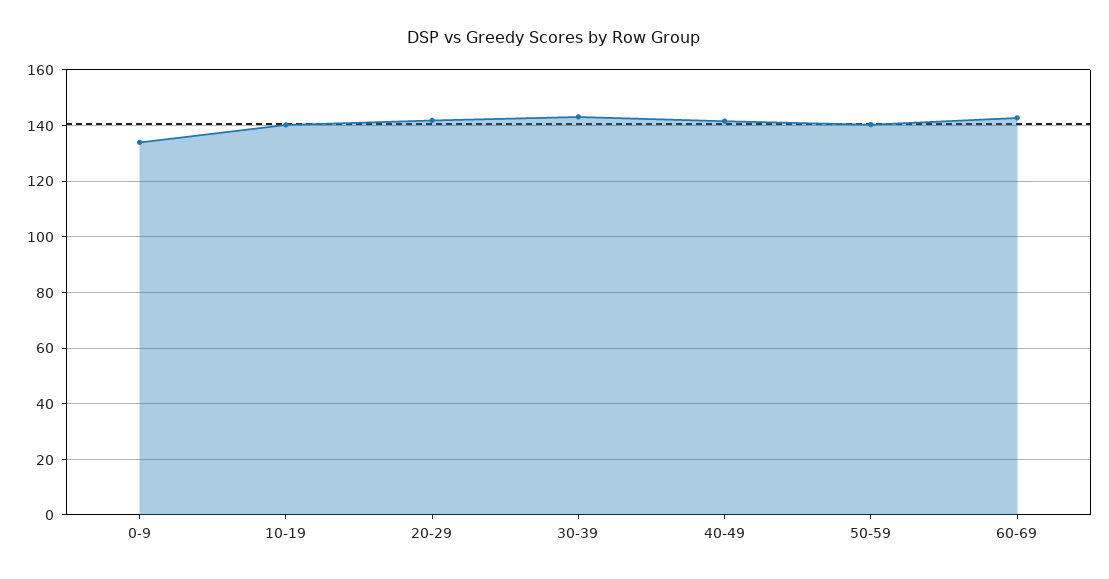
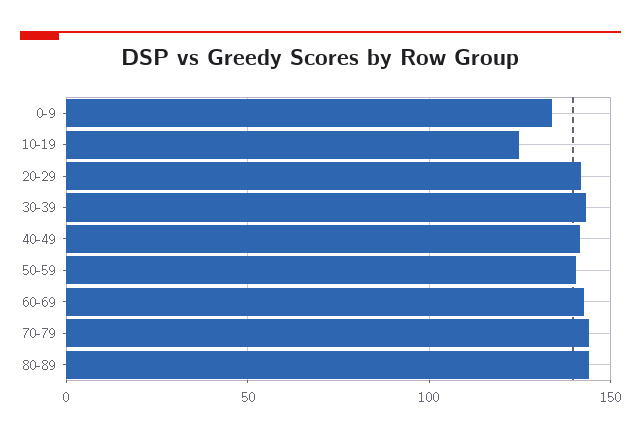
10-19: 140 -> 125
70-79: none -> 145
80-89: none -> 145

